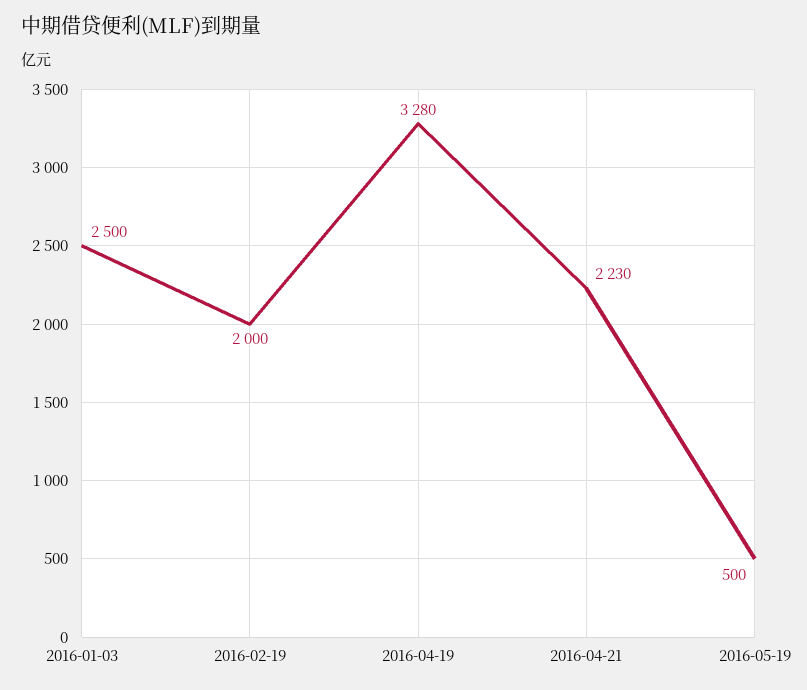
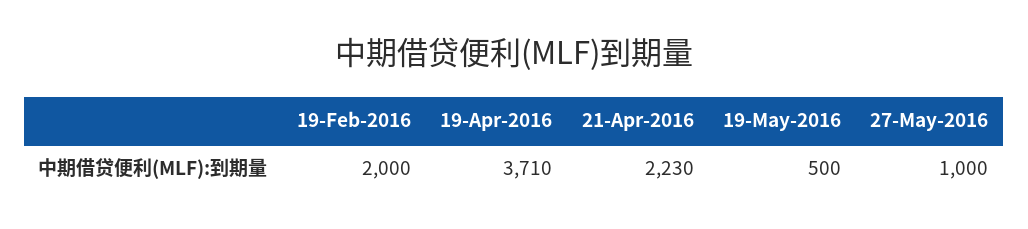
2016-01-03: 2500 -> none
2016-04-19: 3280 -> 3710
27-May-2016: none -> 1000

